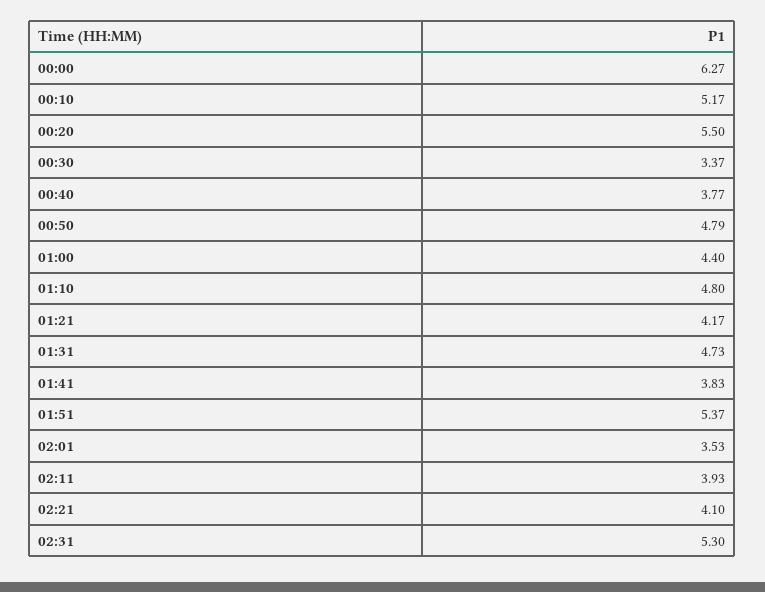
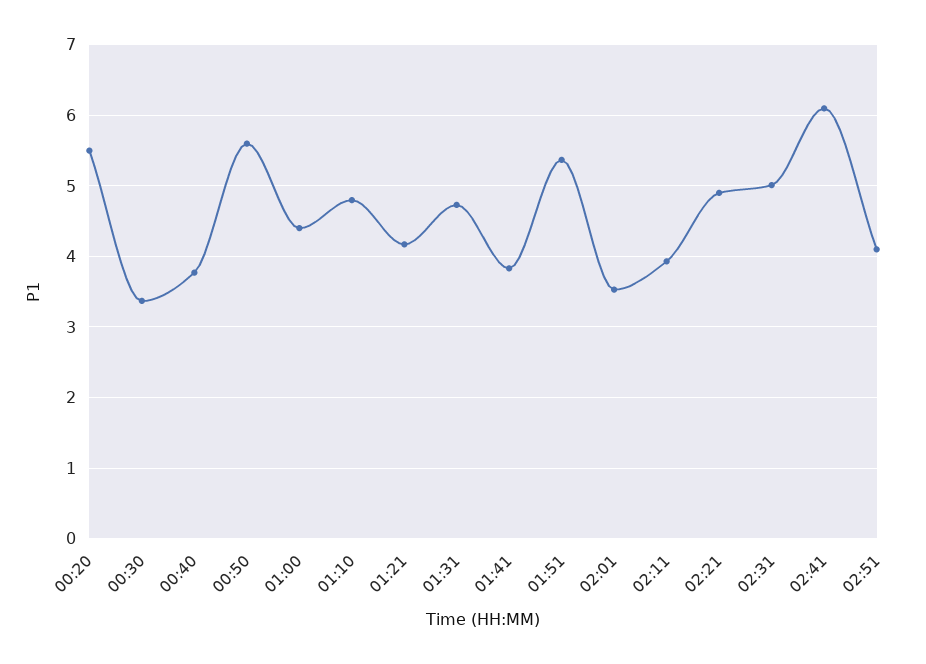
00:00: 6.27 -> none
00:10: 5.17 -> none
00:50: 4.79 -> 5.6
02:21: 4.1 -> 4.9
02:31: 5.3 -> 5
02:41: none -> 6.1
02:51: none -> 4.1

